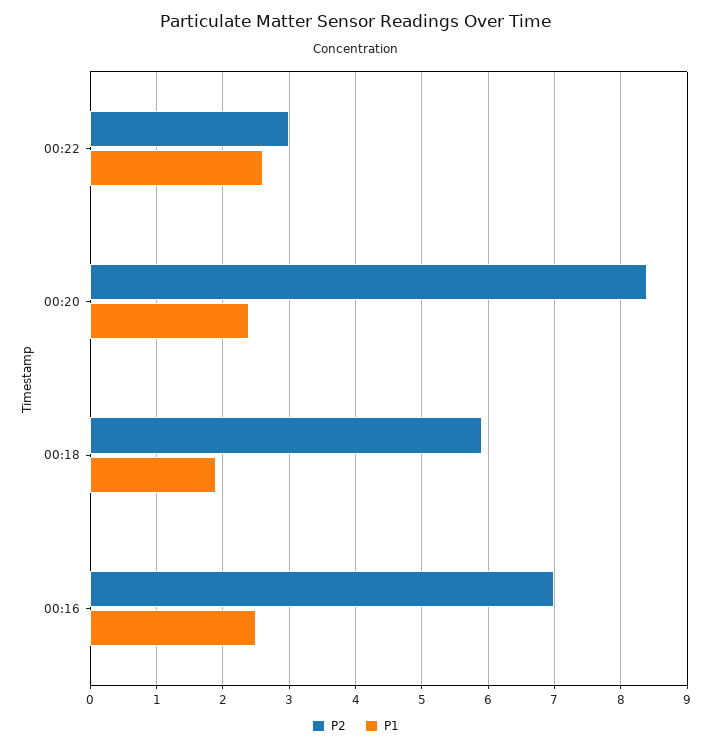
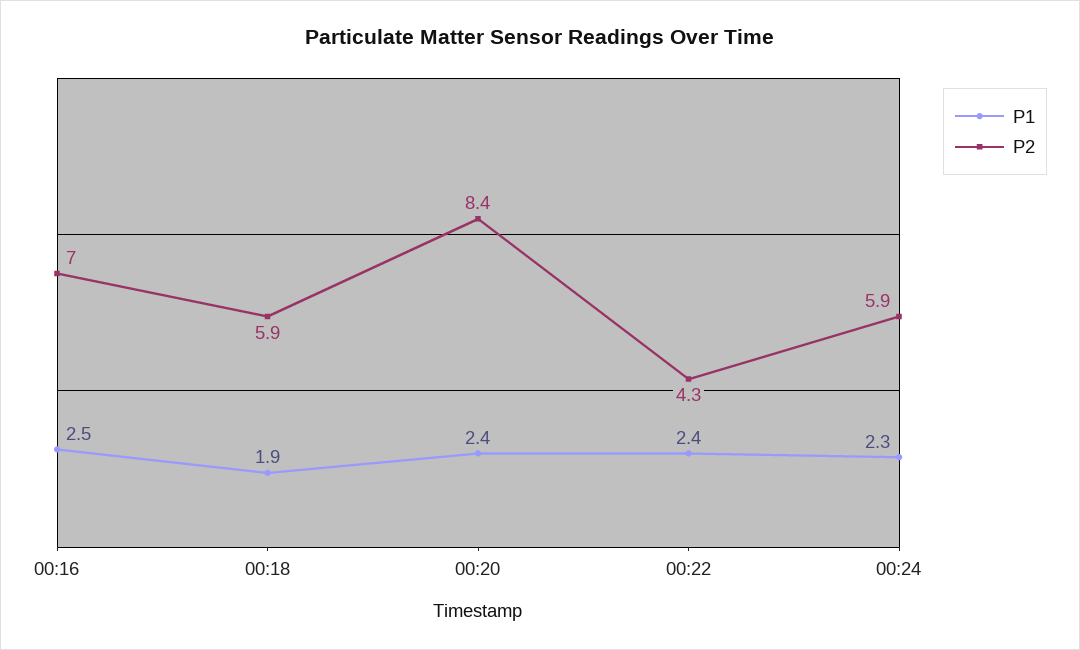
P2, 00:22: 3 -> 4.3
P1, 00:22: 2.6 -> 2.4
P1, 00:24: none -> 2.3
P2, 00:24: none -> 5.9

